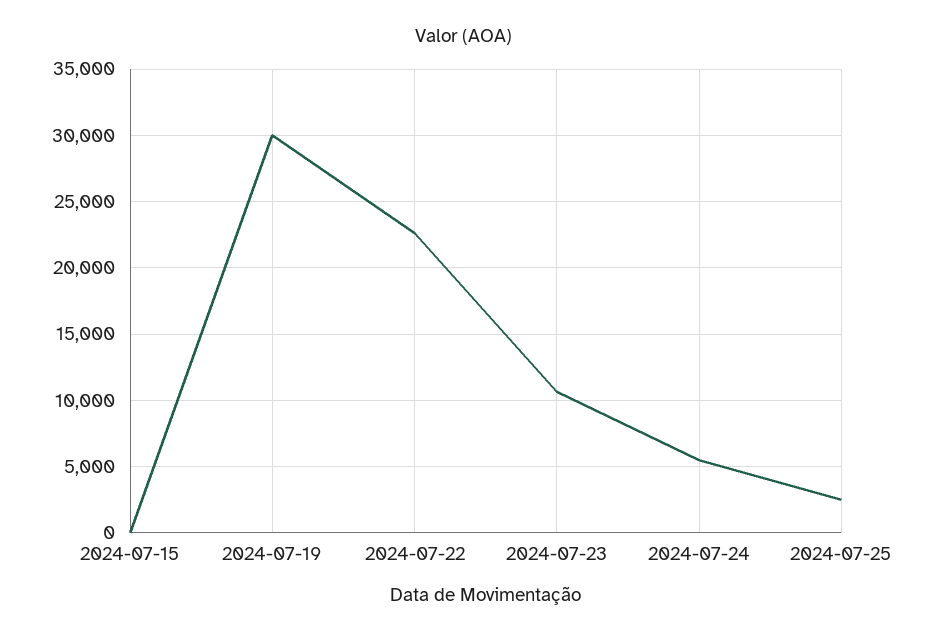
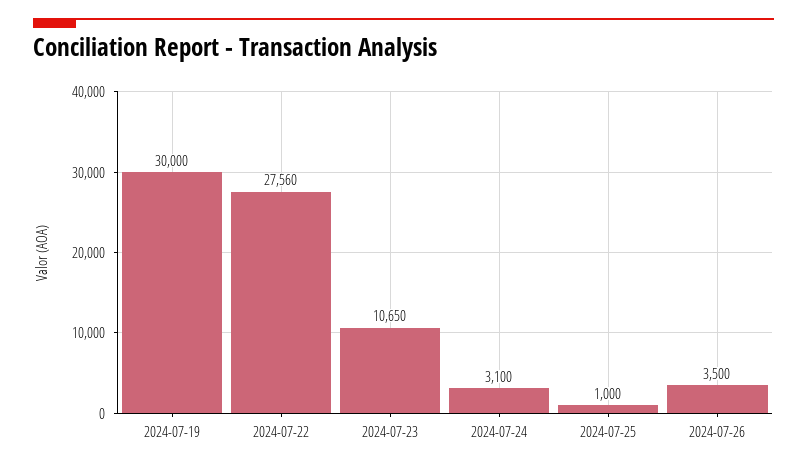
2024-07-15: 0 -> none
2024-07-22: 22500 -> 27560
2024-07-24: 5500 -> 3100
2024-07-25: 2500 -> 1000
2024-07-26: none -> 3500

